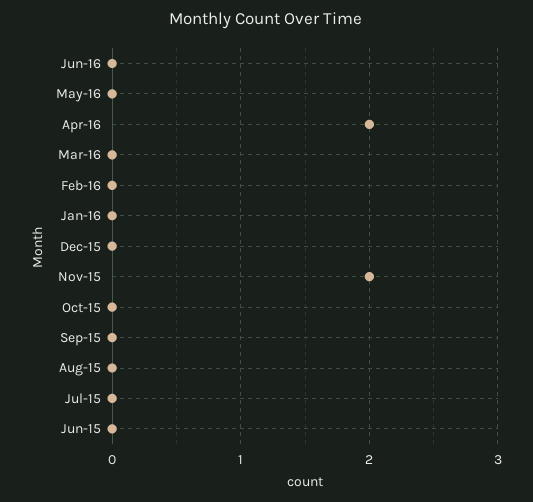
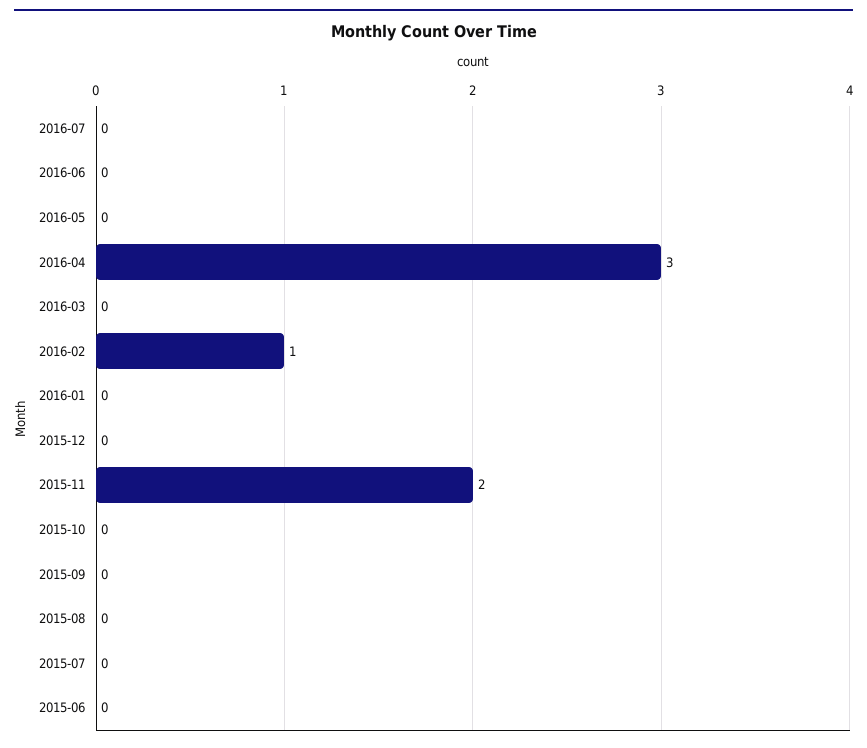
Apr-16: 2 -> 3
Feb-16: 0 -> 1
2016-07: none -> 0

